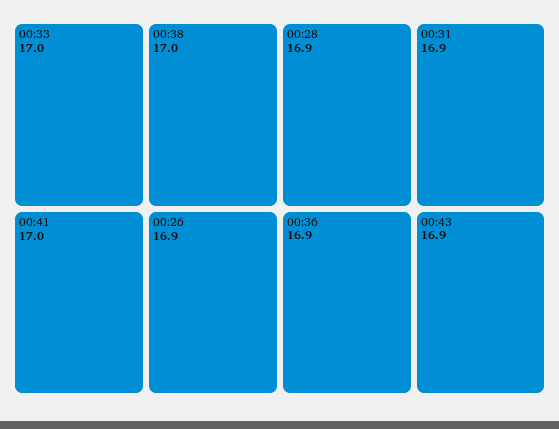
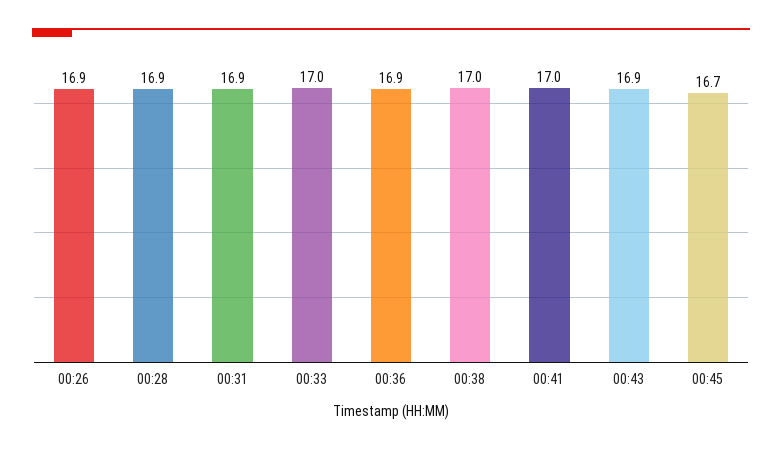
00:45: none -> 16.7

